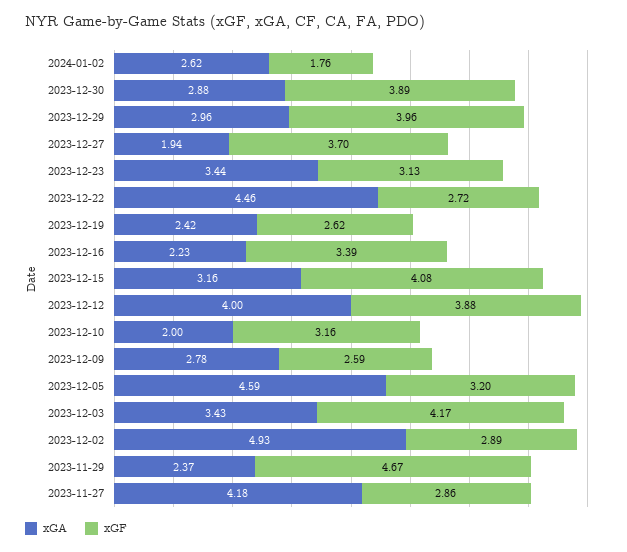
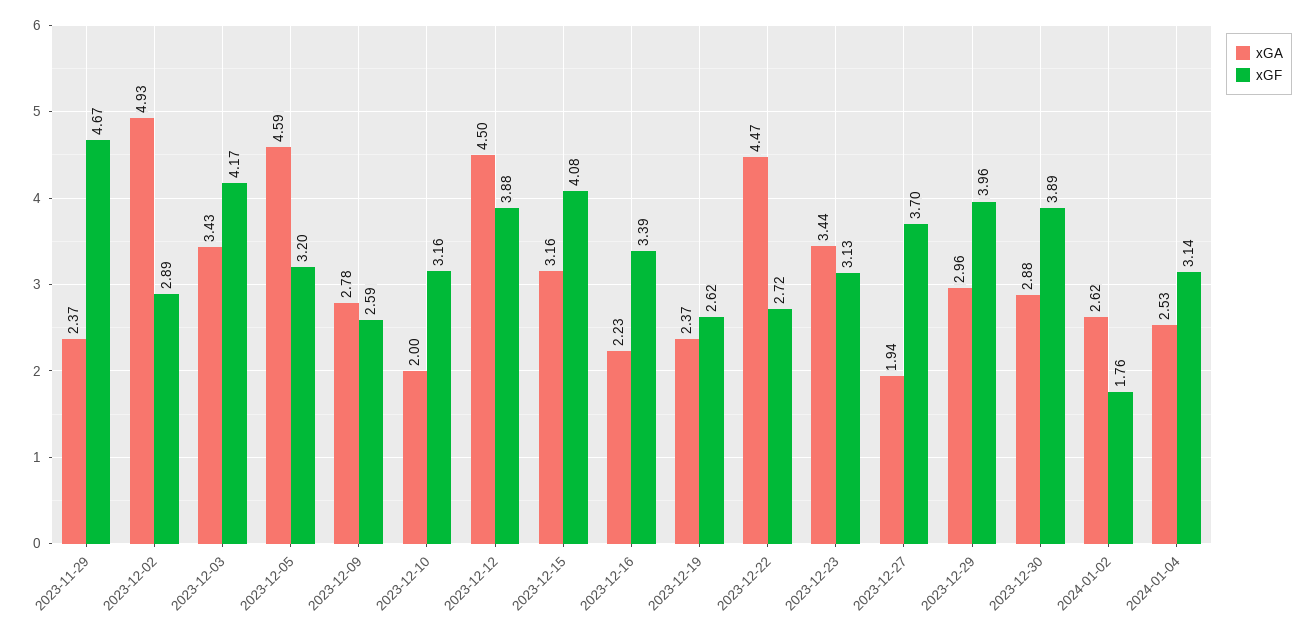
xGA, 2023-12-22: 4.46 -> 4.47
xGA, 2023-12-19: 2.42 -> 2.37
xGA, 2023-12-12: 4 -> 4.5
xGA, 2023-11-27: 4.18 -> none
xGF, 2023-11-27: 2.86 -> none
xGA, 2024-01-04: none -> 2.53
xGF, 2024-01-04: none -> 3.14

